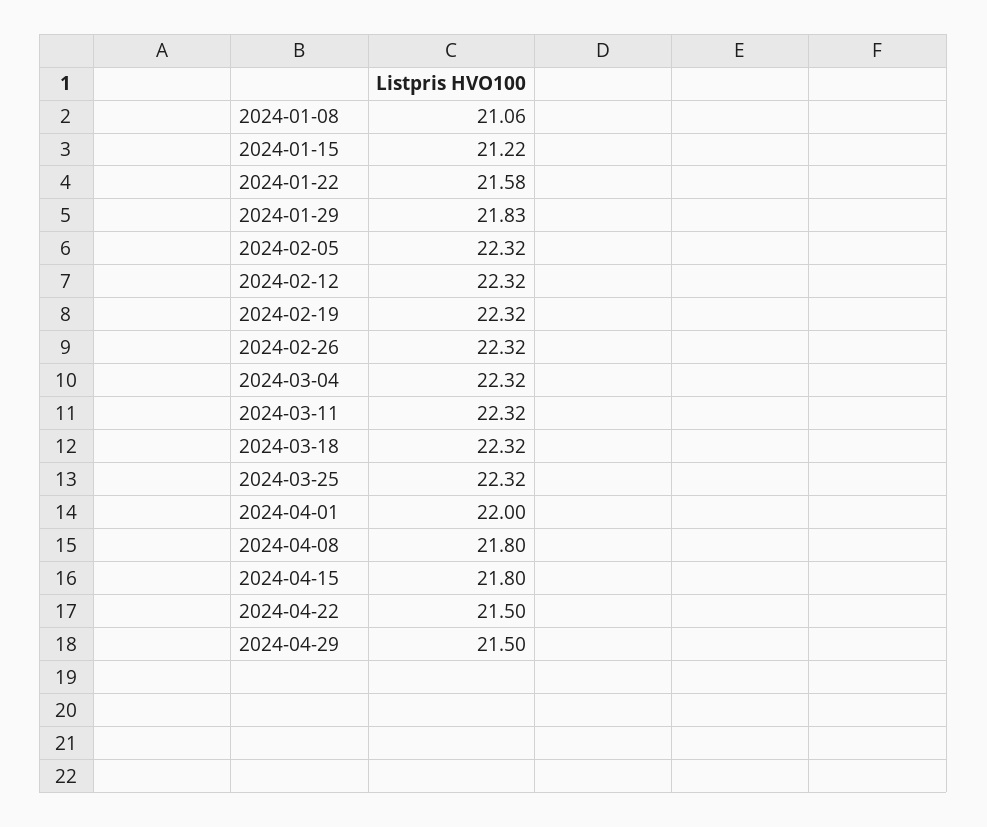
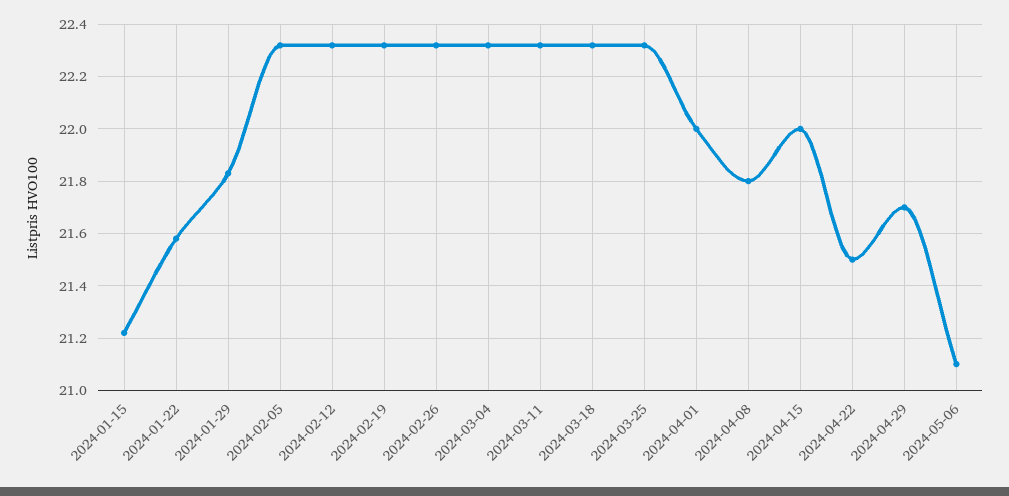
2024-01-08: 21.06 -> none
2024-04-15: 21.8 -> 22
2024-04-29: 21.5 -> 21.7
2024-05-06: none -> 21.1

